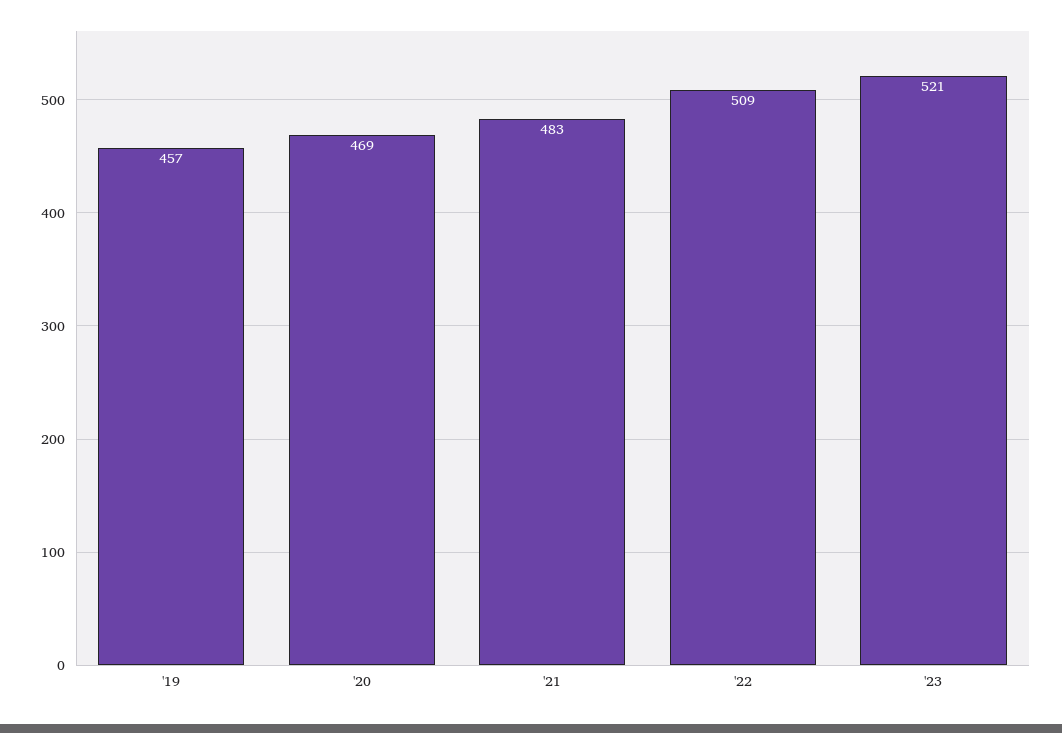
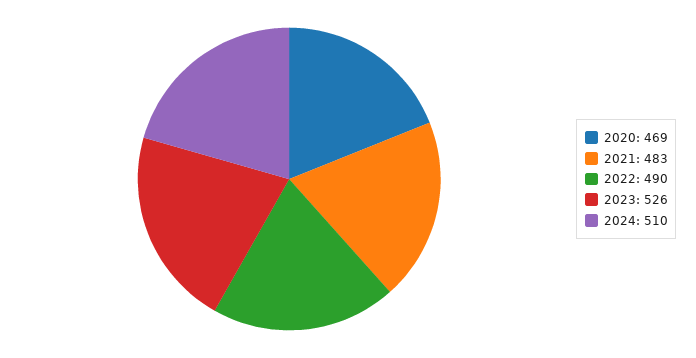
'19: 457 -> none
'22: 509 -> 490
'23: 521 -> 526
2024: none -> 510

